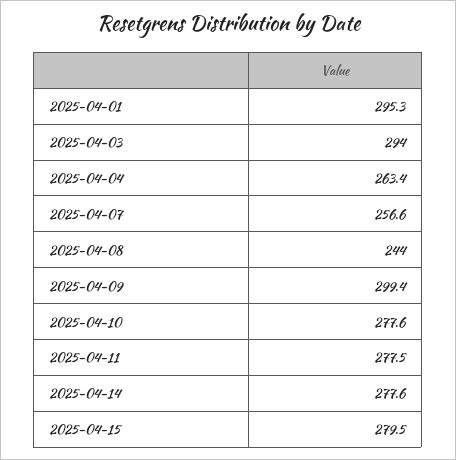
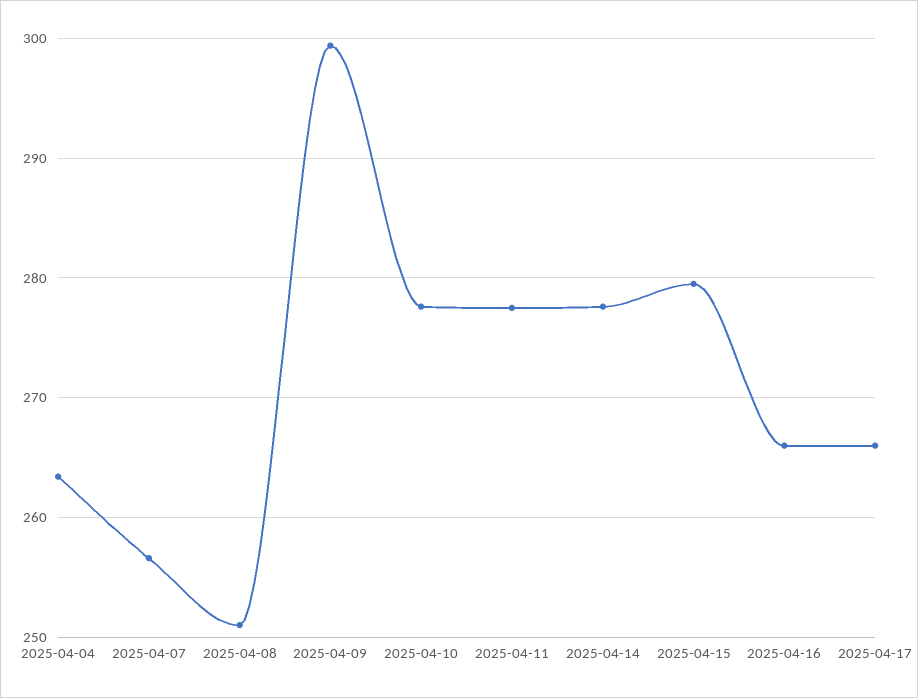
2025-04-01: 295.3 -> none
2025-04-03: 294 -> none
2025-04-08: 244 -> 251
2025-04-16: none -> 266
2025-04-17: none -> 266

